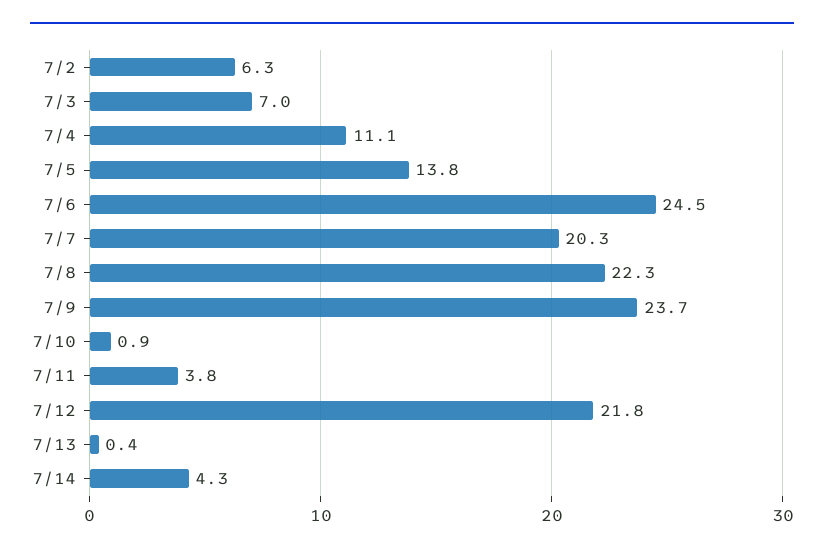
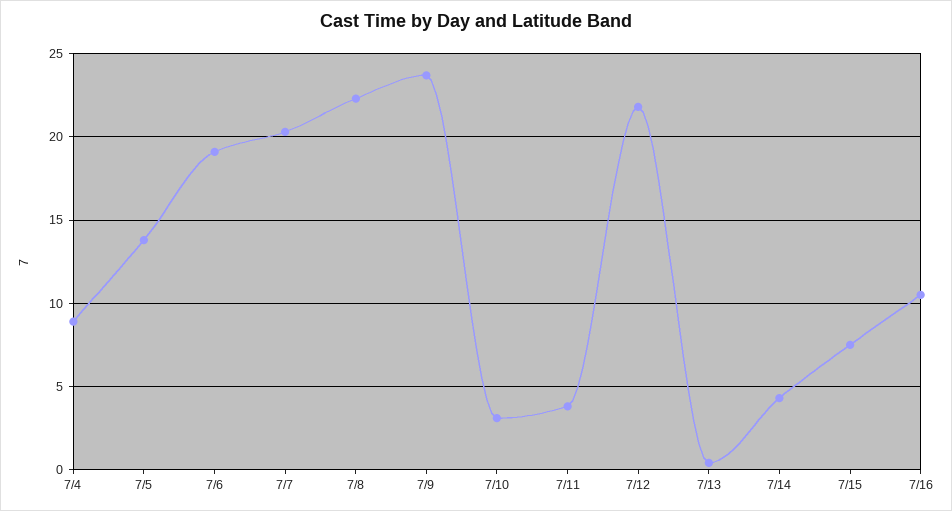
7/2: 6.3 -> none
7/3: 7 -> none
7/4: 11.1 -> 9
7/6: 24.5 -> 19
7/10: 0.9 -> 3
7/15: none -> 7.5
7/16: none -> 10.5

